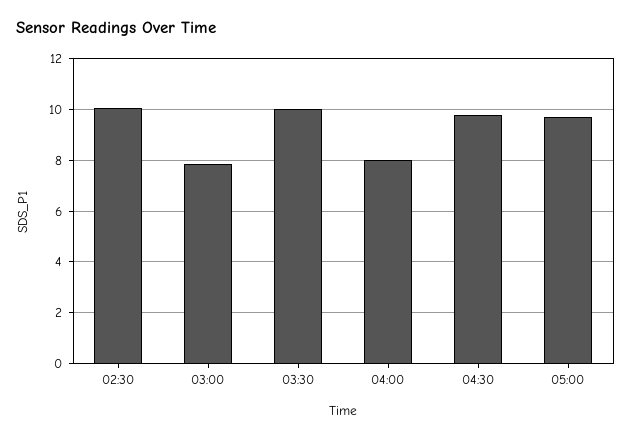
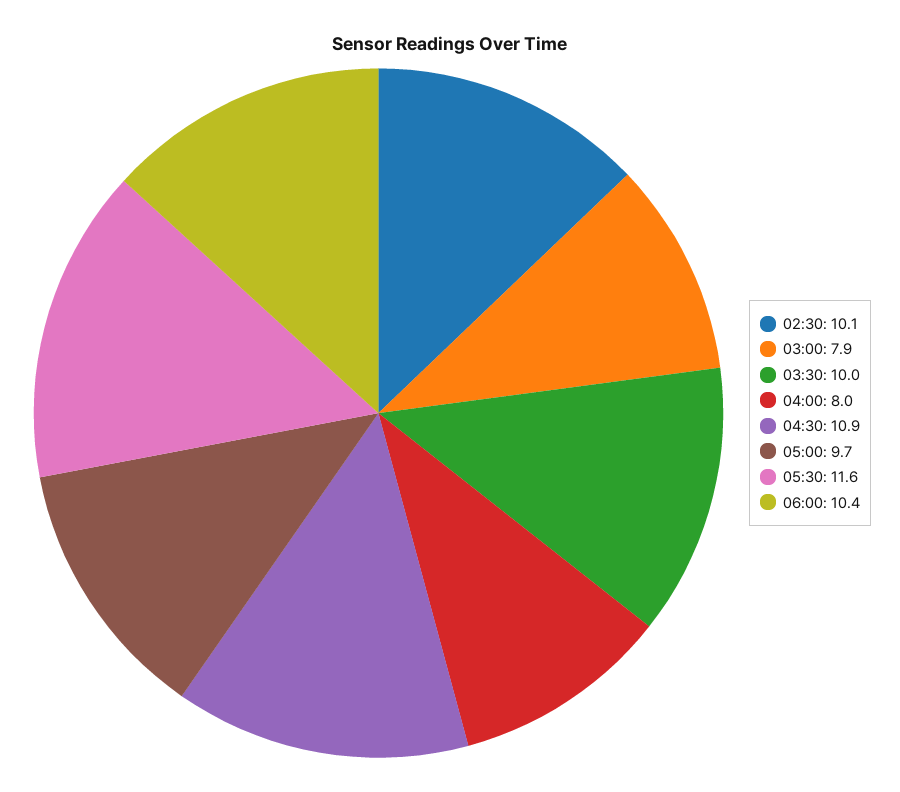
04:30: 9.75 -> 10.9
05:30: none -> 11.6
06:00: none -> 10.4

